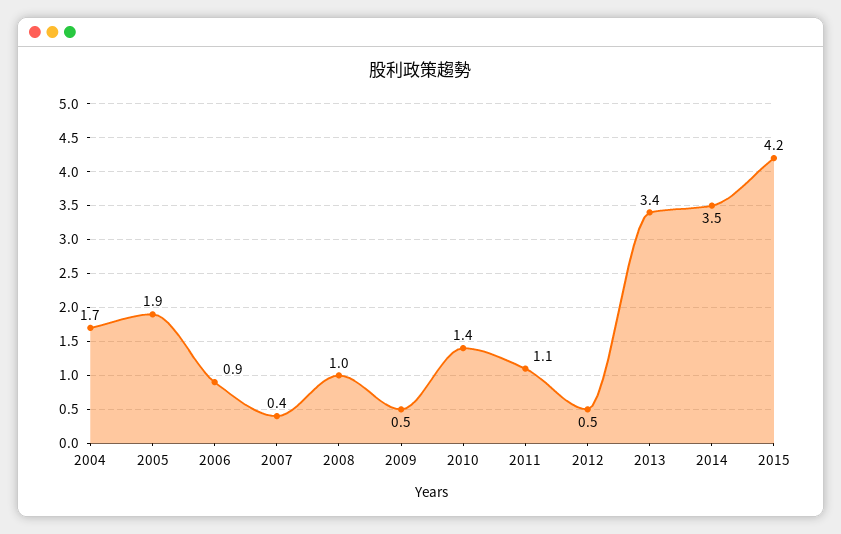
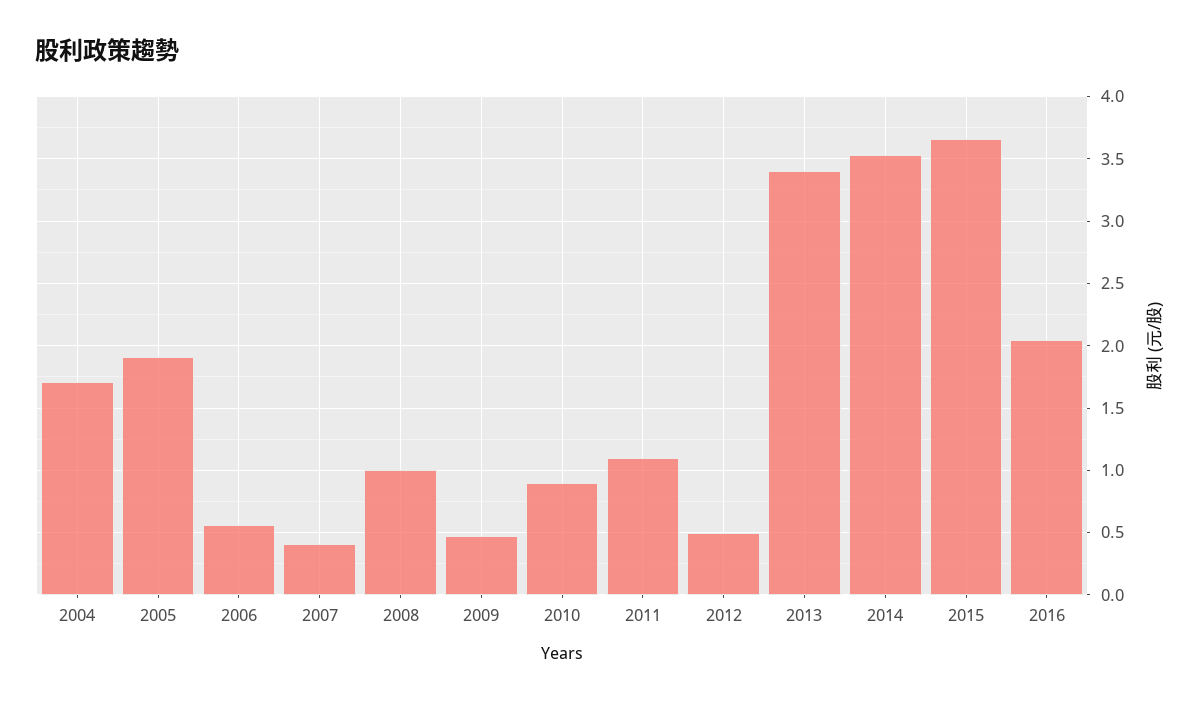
2006: 0.9 -> 0.55
2010: 1.4 -> 0.9
2015: 4.2 -> 3.65
2016: none -> 2.05

